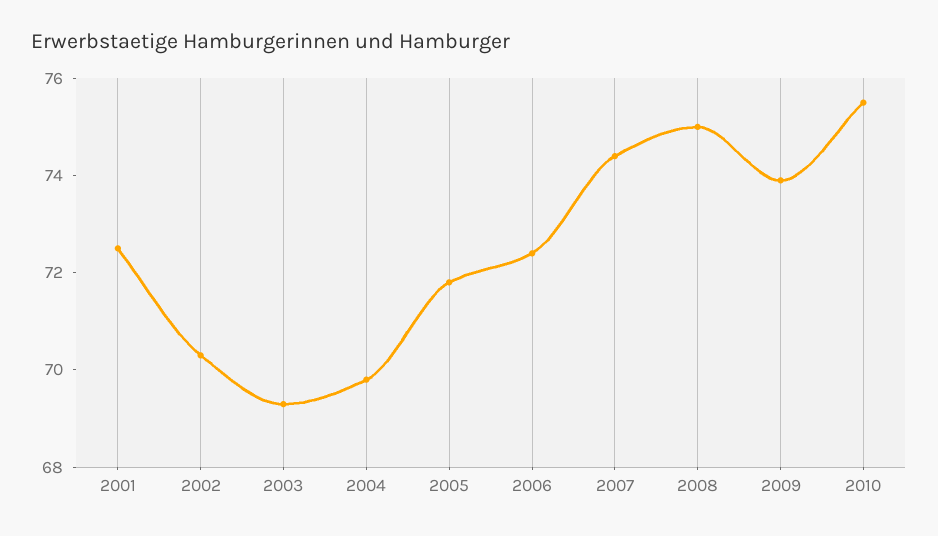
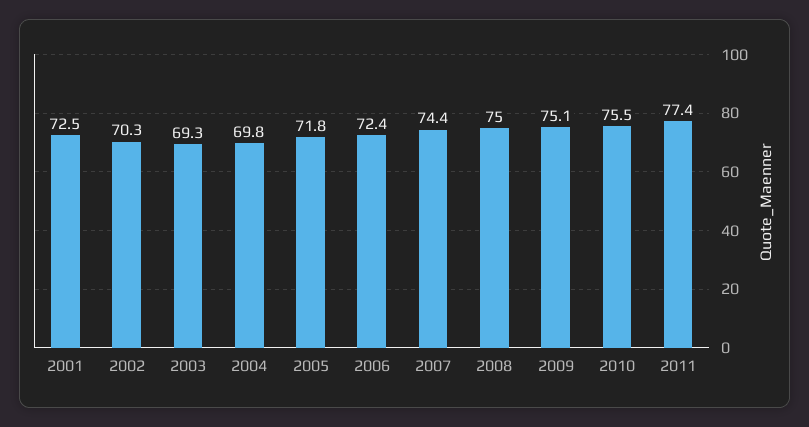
2009: 74 -> 75.1
2011: none -> 77.4

